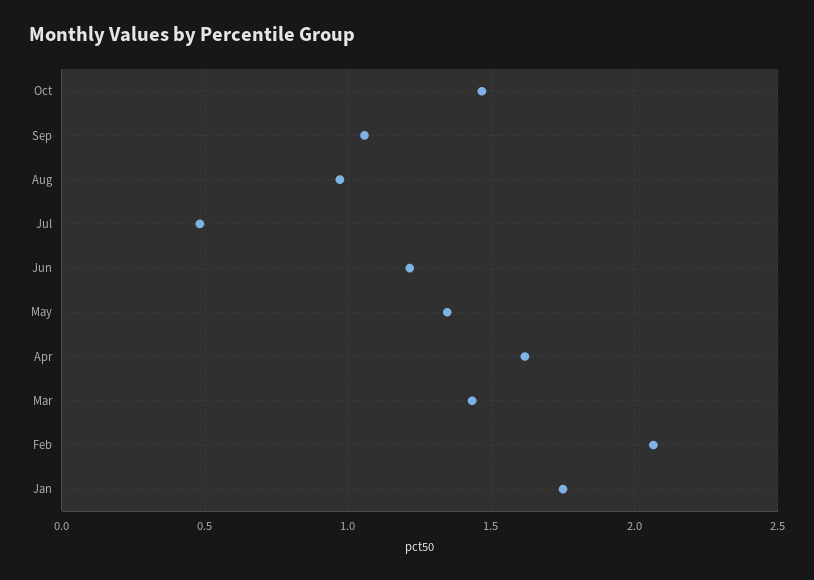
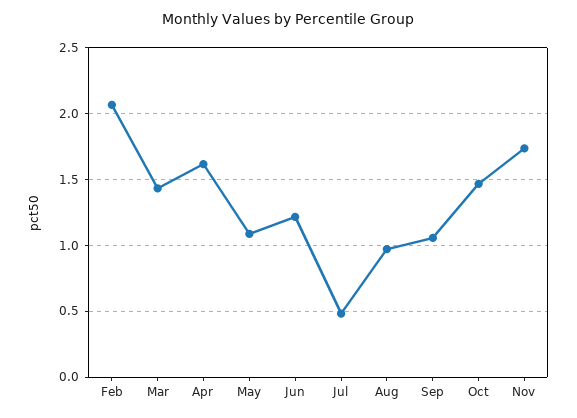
May: 1.35 -> 1.1
Jan: 1.75 -> none
Nov: none -> 1.75

